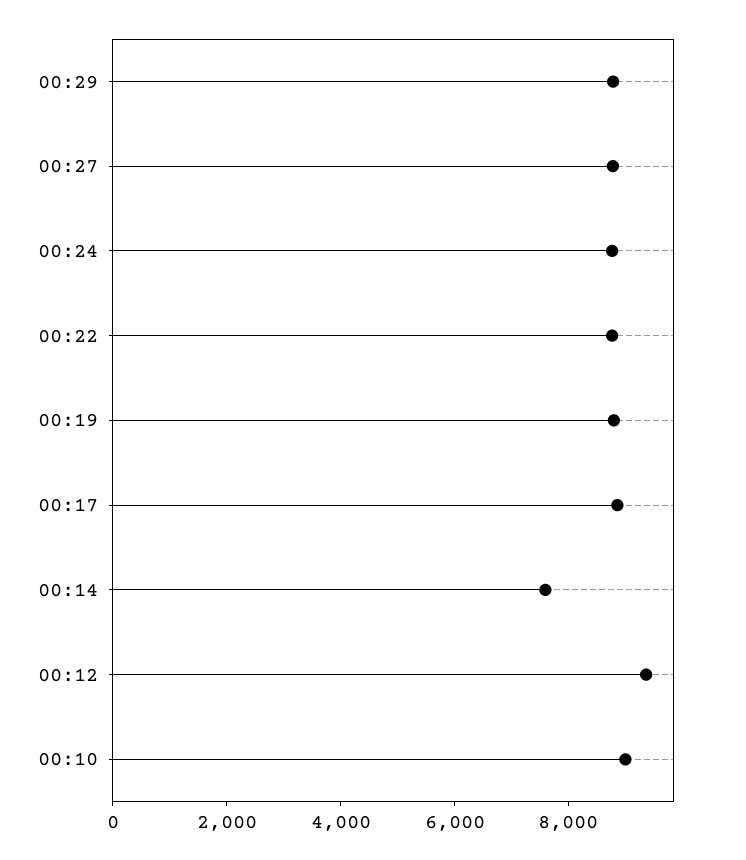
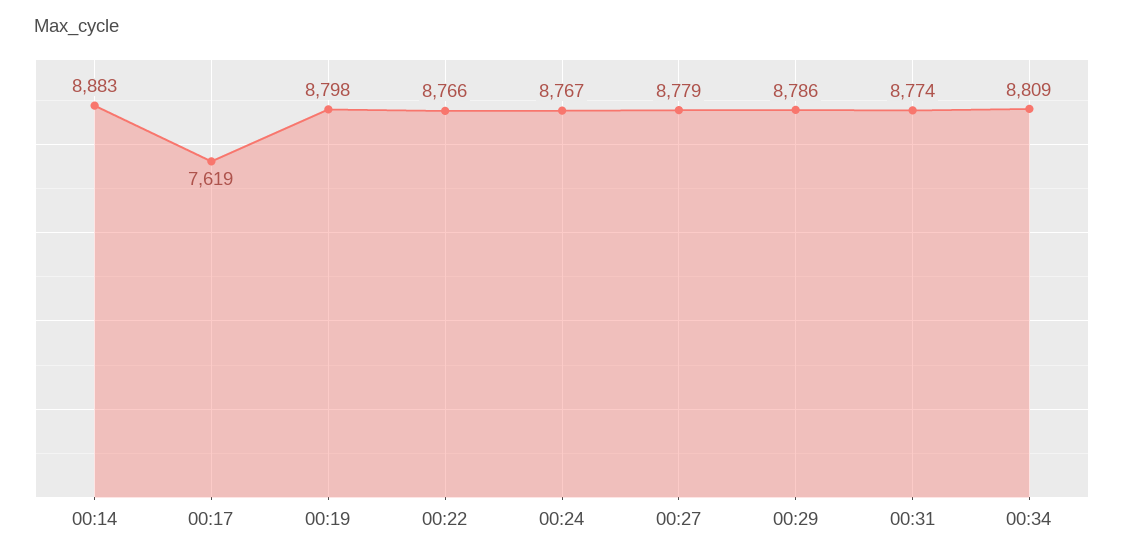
00:17: 9000 -> 7619
00:14: 7500 -> 8883
00:12: 9500 -> none
00:10: 9000 -> none
00:31: none -> 8774
00:34: none -> 8809

